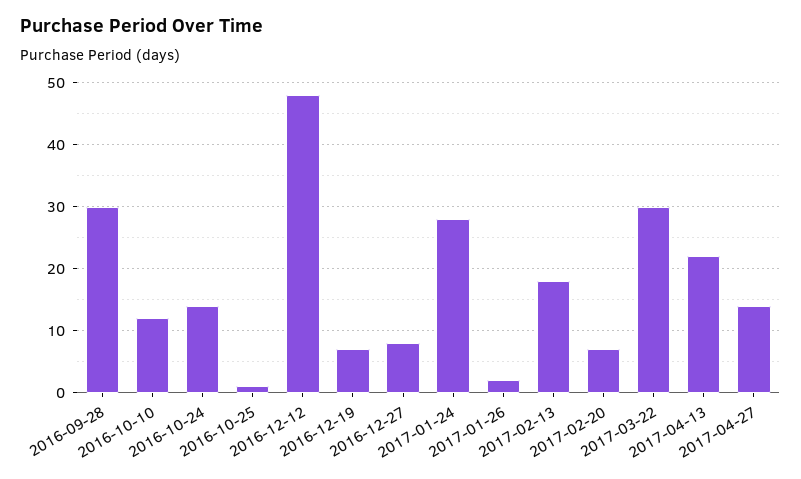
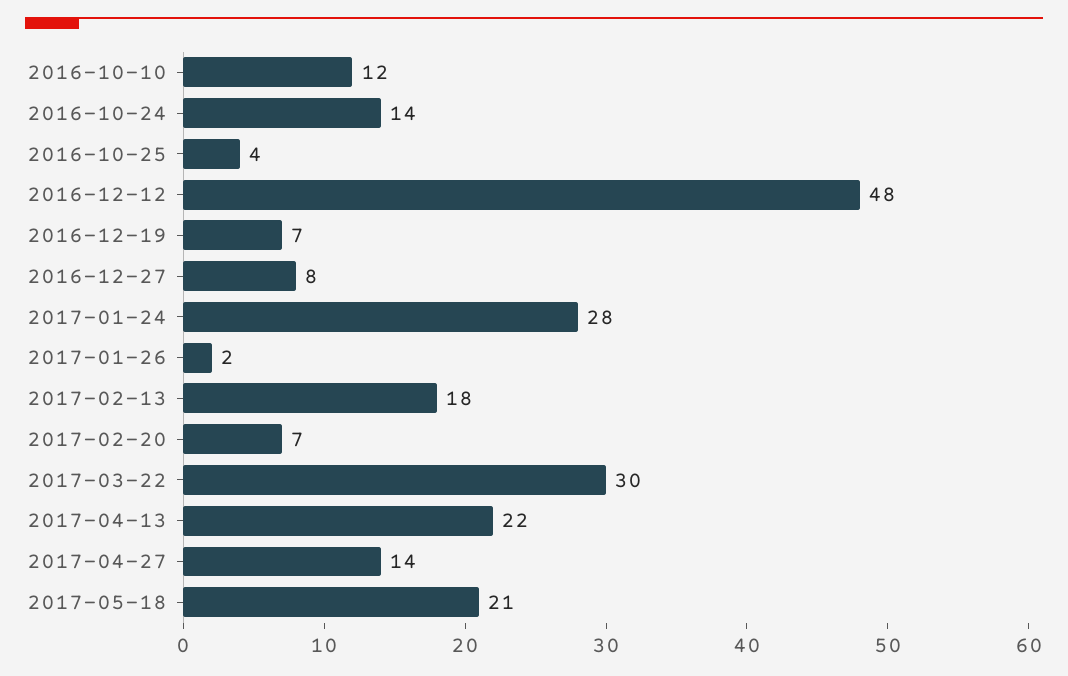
2016-09-28: 30 -> none
2016-10-25: 1 -> 4
2017-05-18: none -> 21

